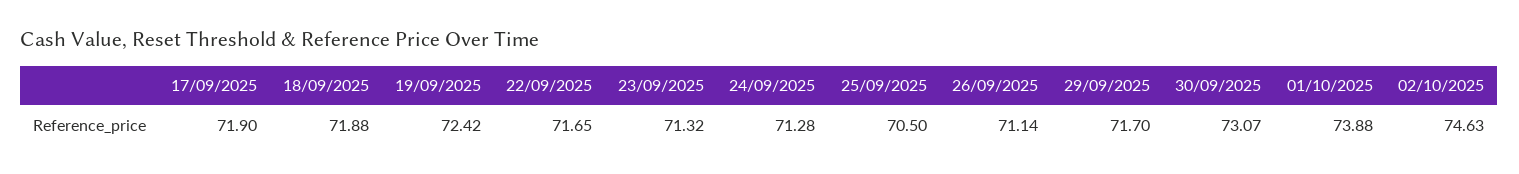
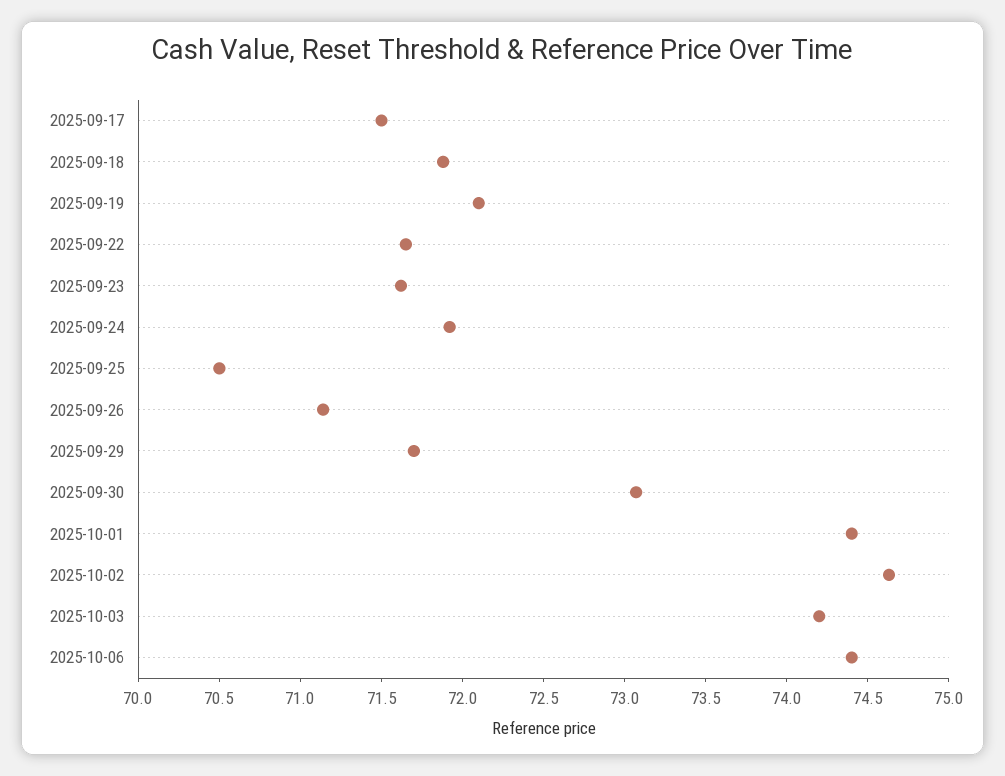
17/09/2025: 71.9 -> 71.5
19/09/2025: 72.42 -> 72.1
23/09/2025: 71.32 -> 71.6
24/09/2025: 71.28 -> 71.9
01/10/2025: 73.88 -> 74.4
2025-10-03: none -> 74.2
2025-10-06: none -> 74.4

